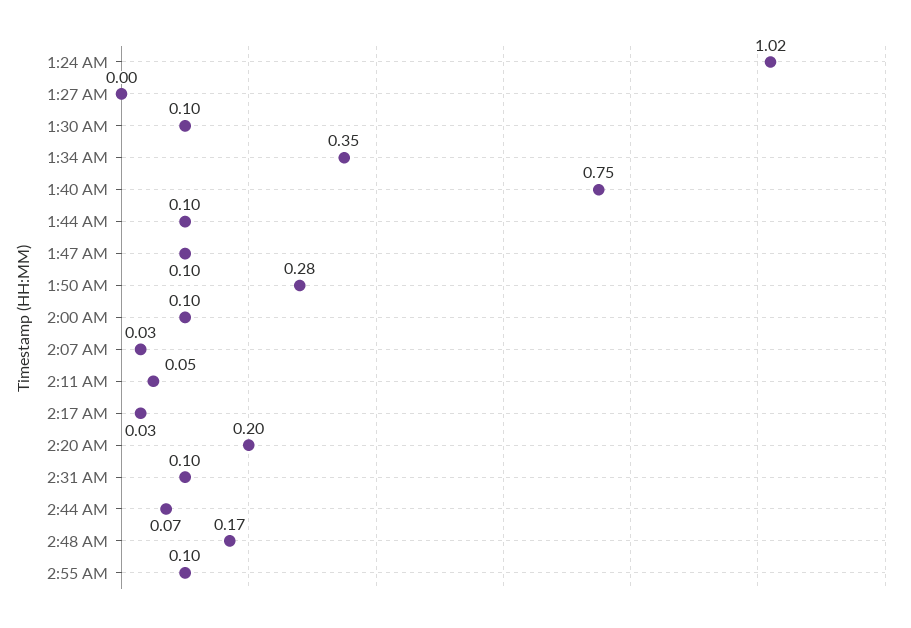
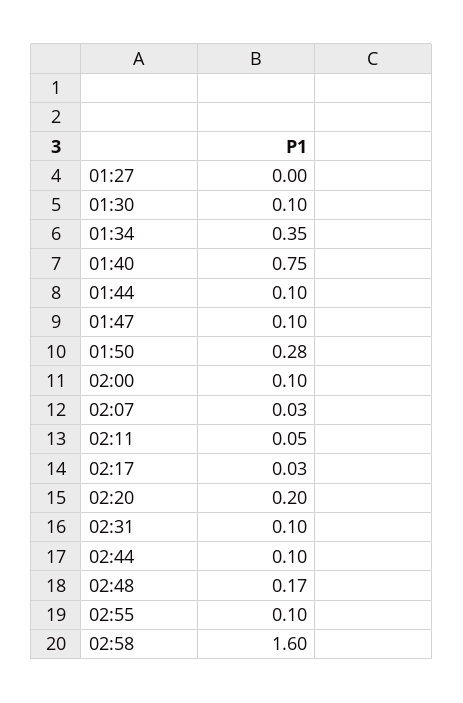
1:24 AM: 1.02 -> none
2:44 AM: 0.07 -> 0.1
02:58: none -> 1.6

